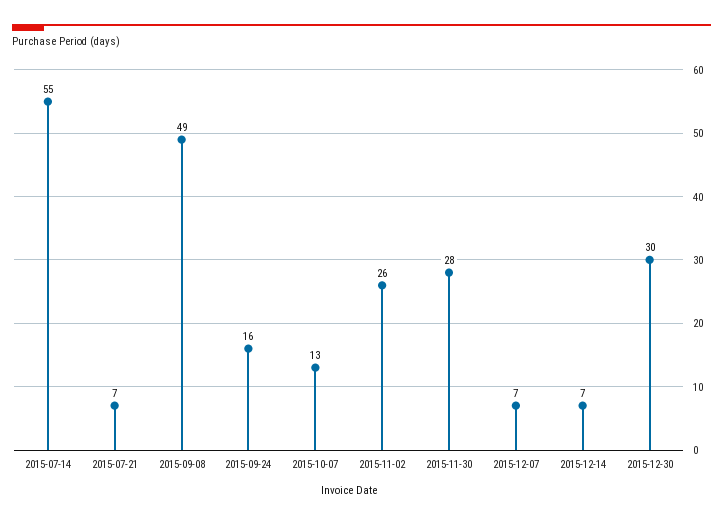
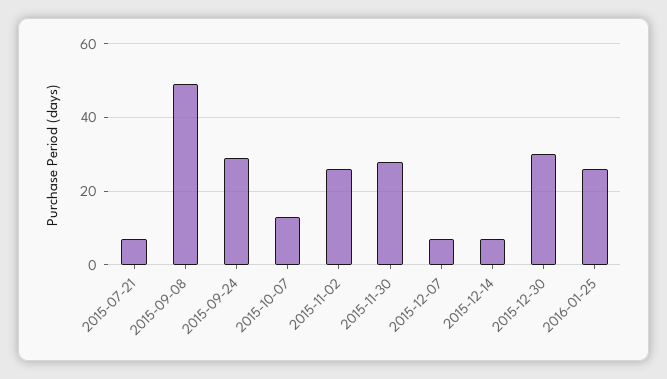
2015-07-14: 55 -> none
2015-09-24: 16 -> 30
2016-01-25: none -> 25

